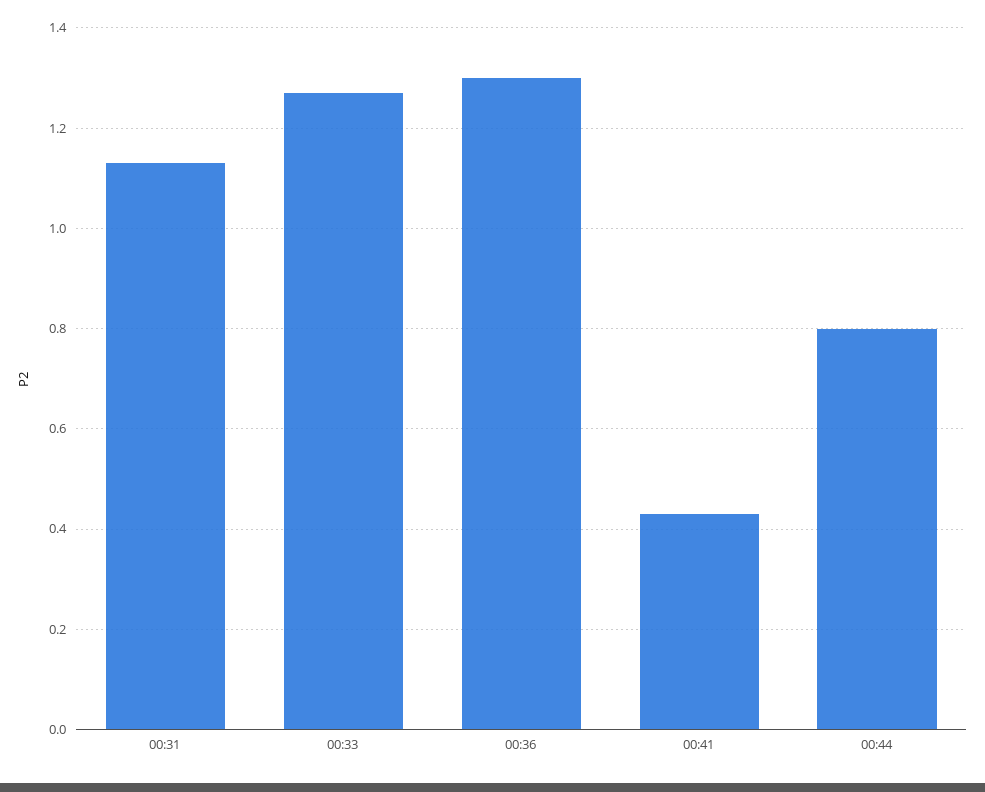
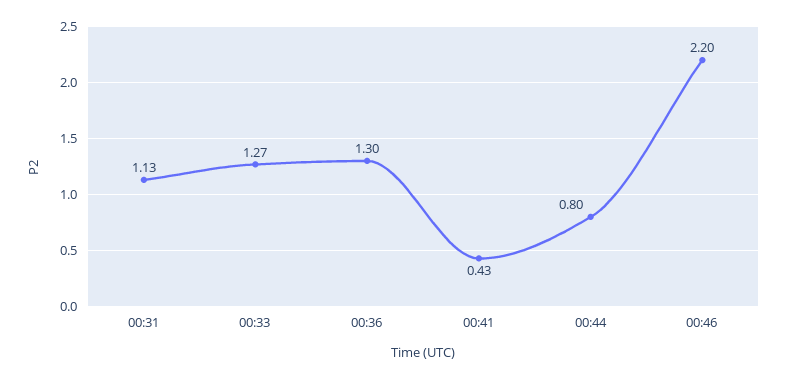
00:46: none -> 2.2

